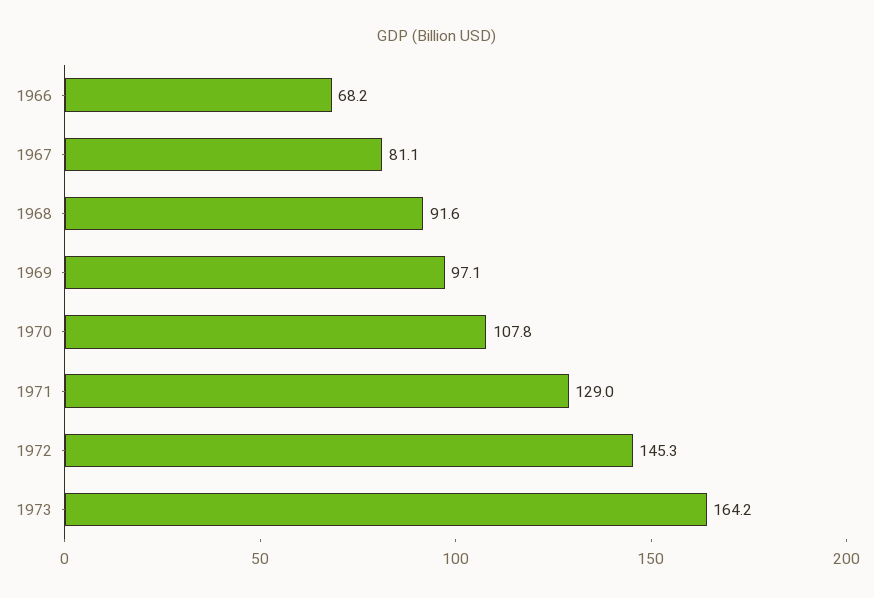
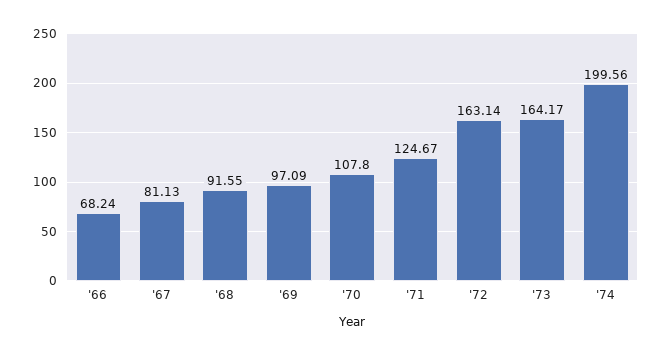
1971: 129 -> 124.67
1972: 145.3 -> 163.14
'74: none -> 199.56

